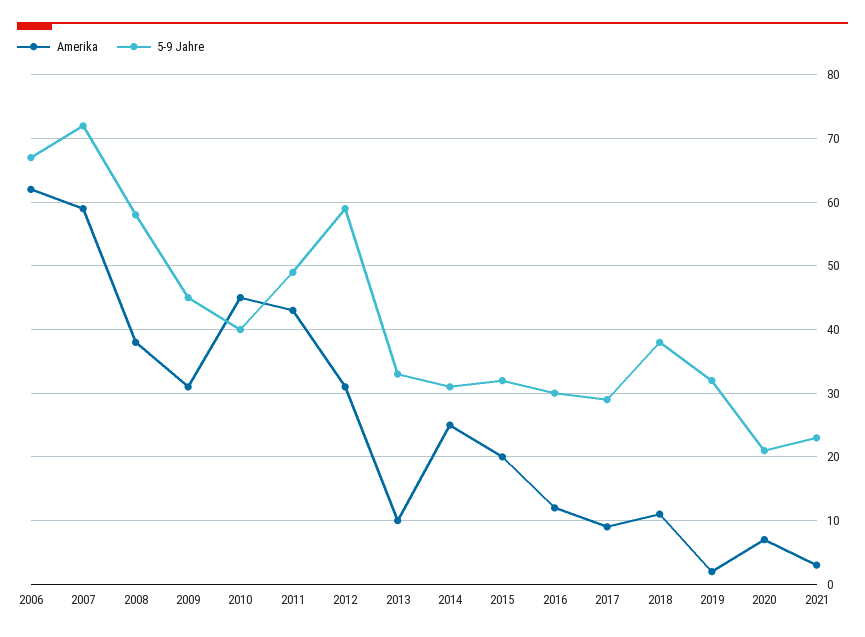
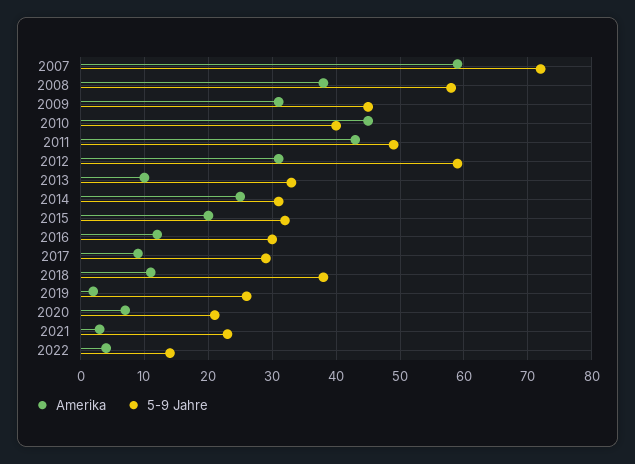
Amerika, 2006: 62 -> none
5-9 Jahre, 2006: 67 -> none
5-9 Jahre, 2019: 32 -> 26
Amerika, 2022: none -> 4
5-9 Jahre, 2022: none -> 14

